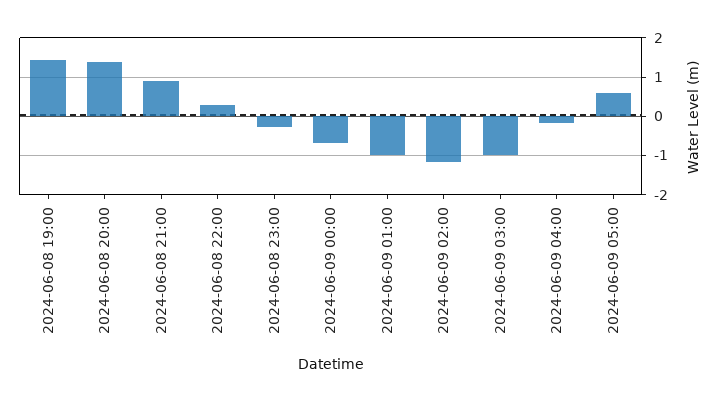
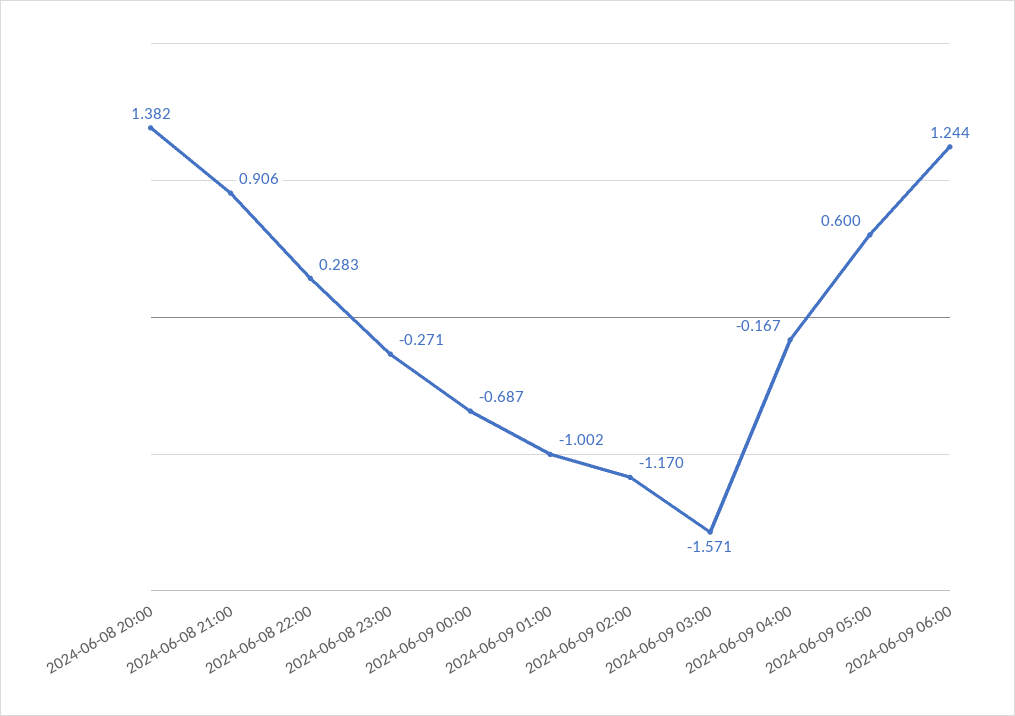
2024-06-08 19:00: 1.4 -> none
2024-06-09 03:00: -1 -> -1.571
2024-06-09 06:00: none -> 1.244

